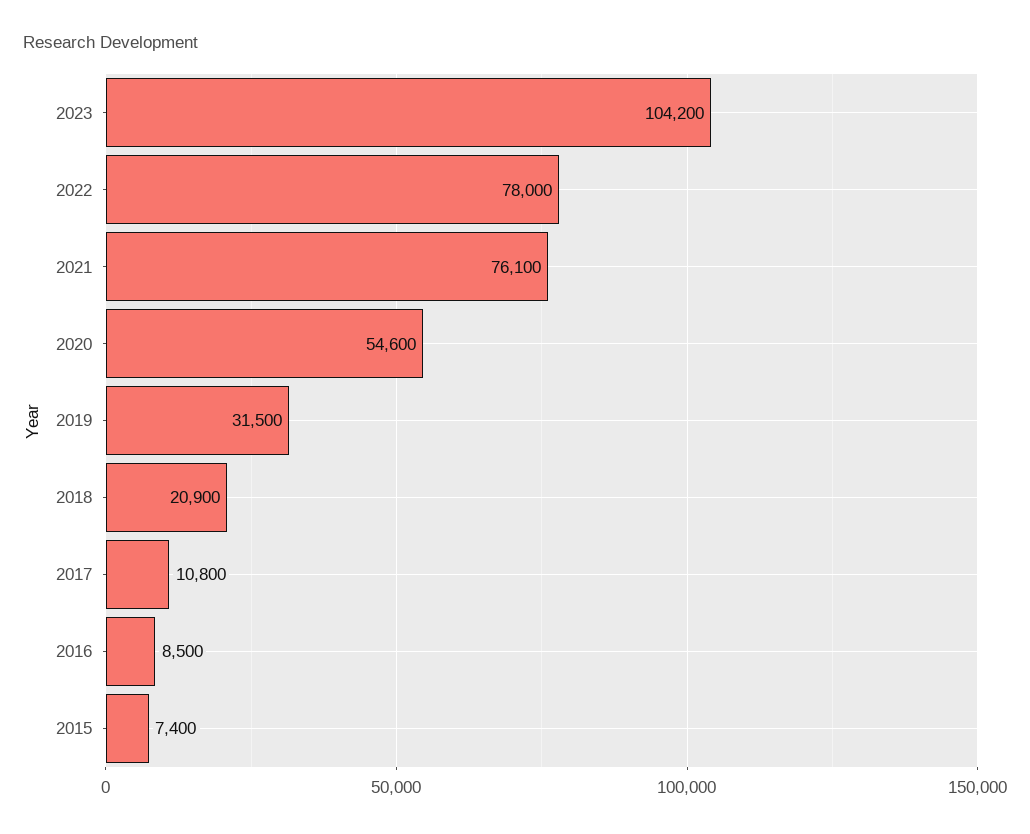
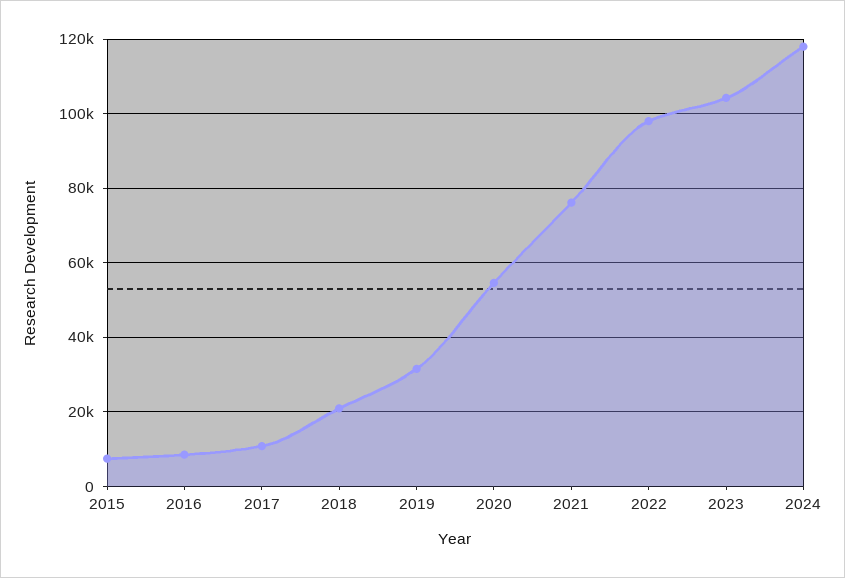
2022: 78000 -> 98000
2024: none -> 118000

